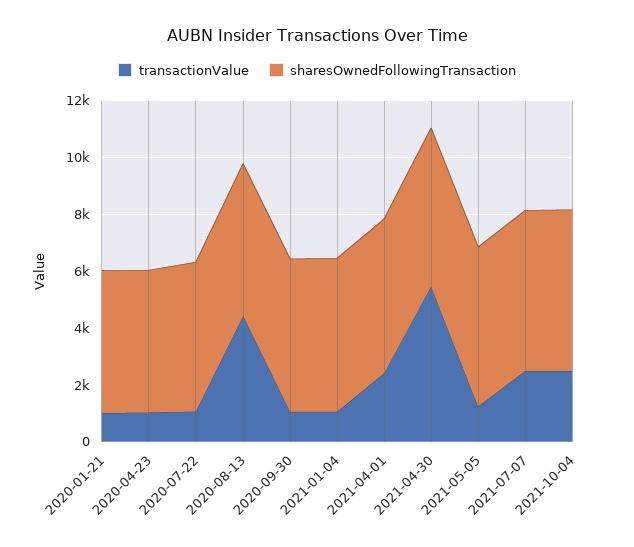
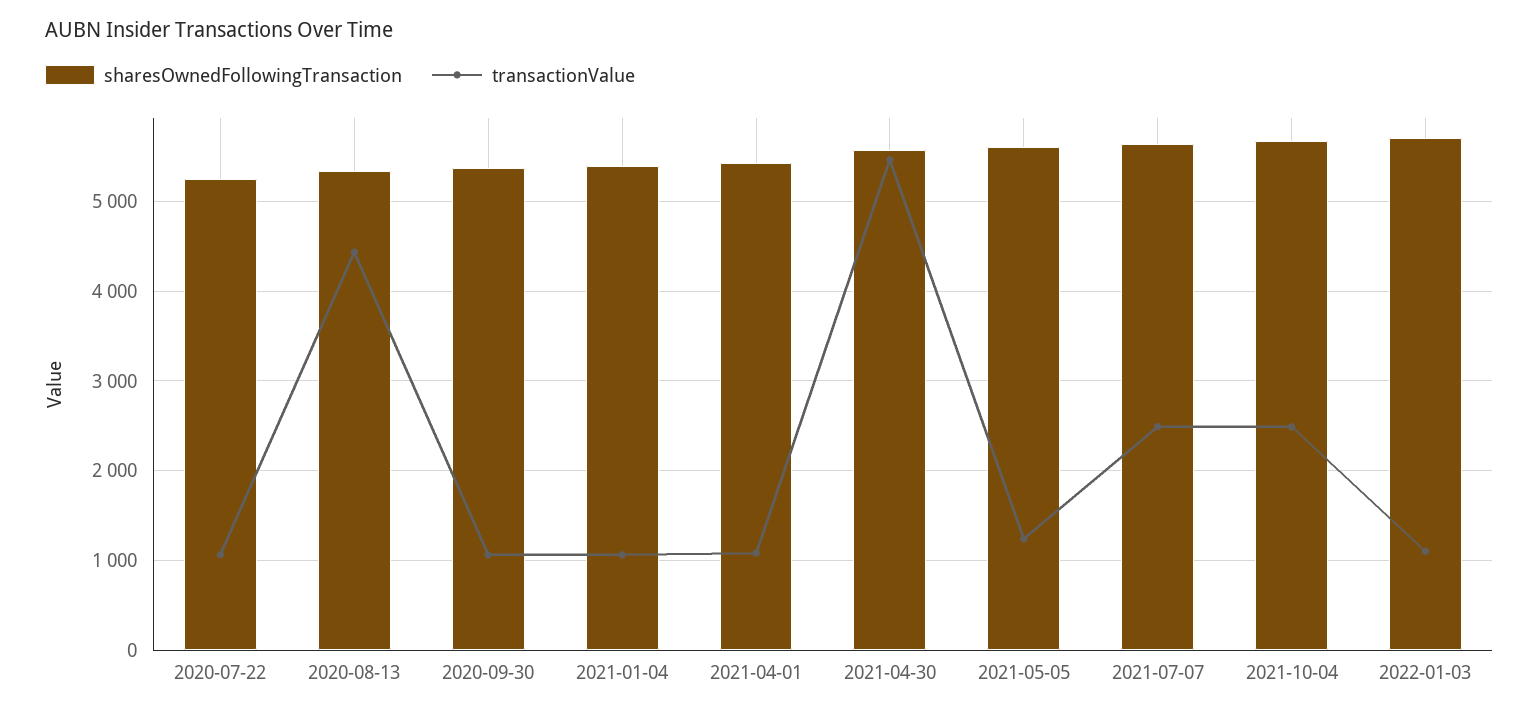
transactionValue, 2020-01-21: 1000 -> none
sharesOwnedFollowingTransaction, 2020-01-21: 5000 -> none
transactionValue, 2020-04-23: 1000 -> none
sharesOwnedFollowingTransaction, 2020-04-23: 5000 -> none
transactionValue, 2021-04-01: 2500 -> 1100
sharesOwnedFollowingTransaction, 2022-01-03: none -> 5700
transactionValue, 2022-01-03: none -> 1100

